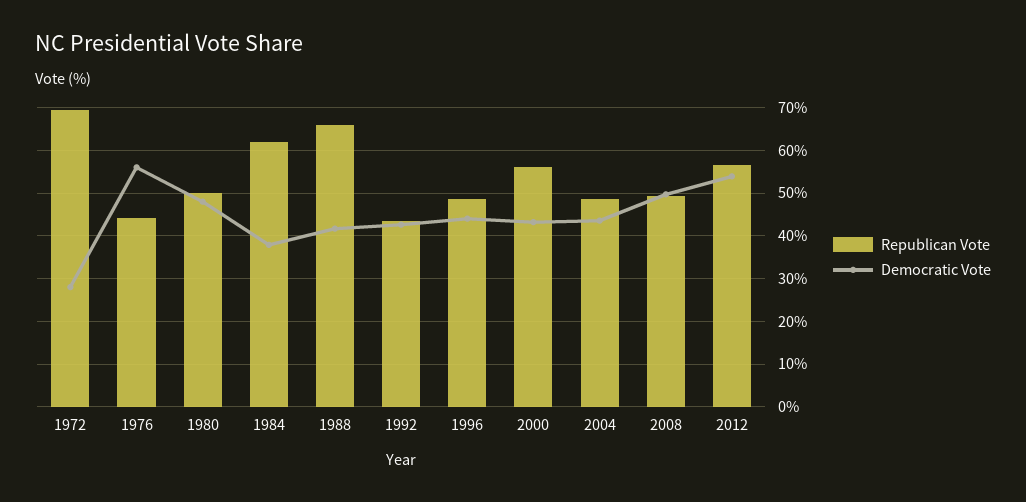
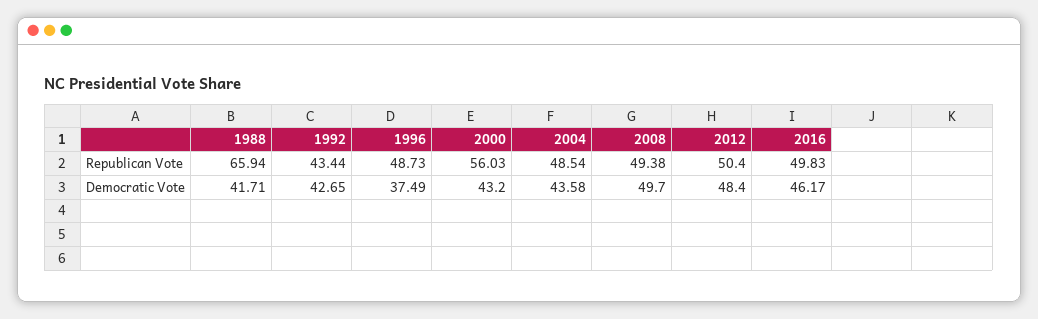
Republican Vote, 1972: 70 -> none
Democratic Vote, 1972: 28 -> none
Republican Vote, 1976: 44 -> none
Democratic Vote, 1976: 56 -> none
Republican Vote, 1980: 50 -> none
Democratic Vote, 1980: 48 -> none
Republican Vote, 1984: 62 -> none
Democratic Vote, 1984: 38 -> none
Democratic Vote, 1996: 44 -> 37.49
Republican Vote, 2012: 56 -> 50.4
Democratic Vote, 2012: 54 -> 48.4
Republican Vote, 2016: none -> 49.83
Democratic Vote, 2016: none -> 46.17

